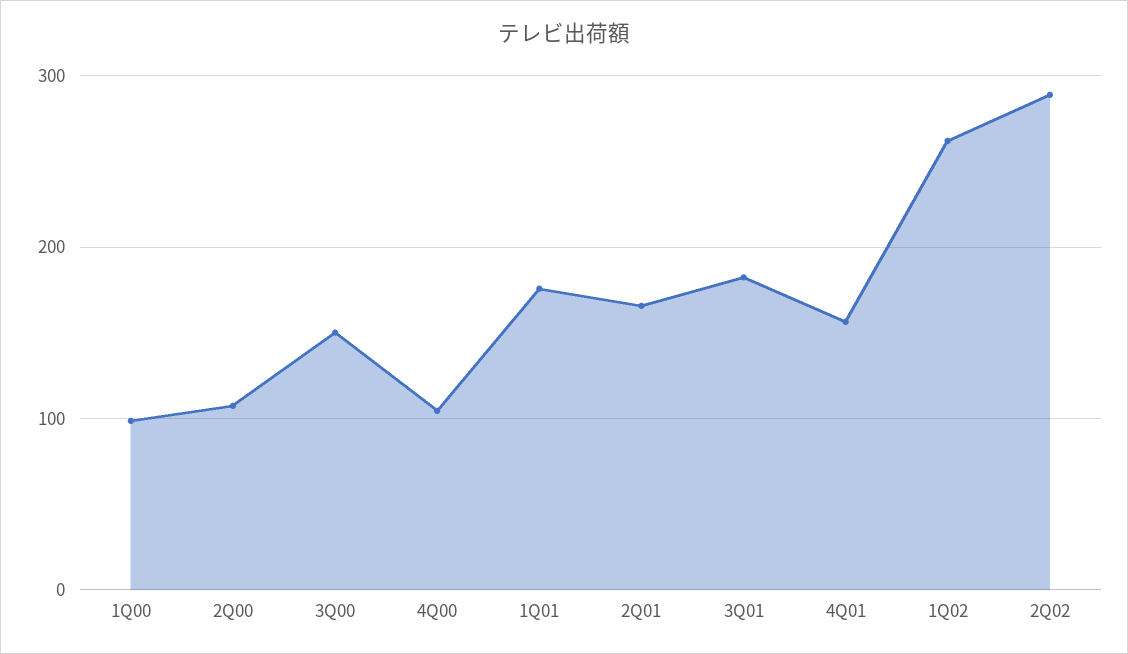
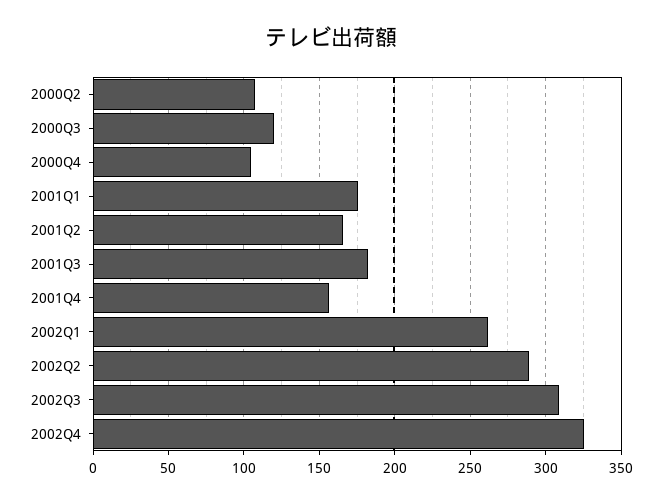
1Q00: 100 -> none
3Q00: 150 -> 120
2002Q3: none -> 310
2002Q4: none -> 325

